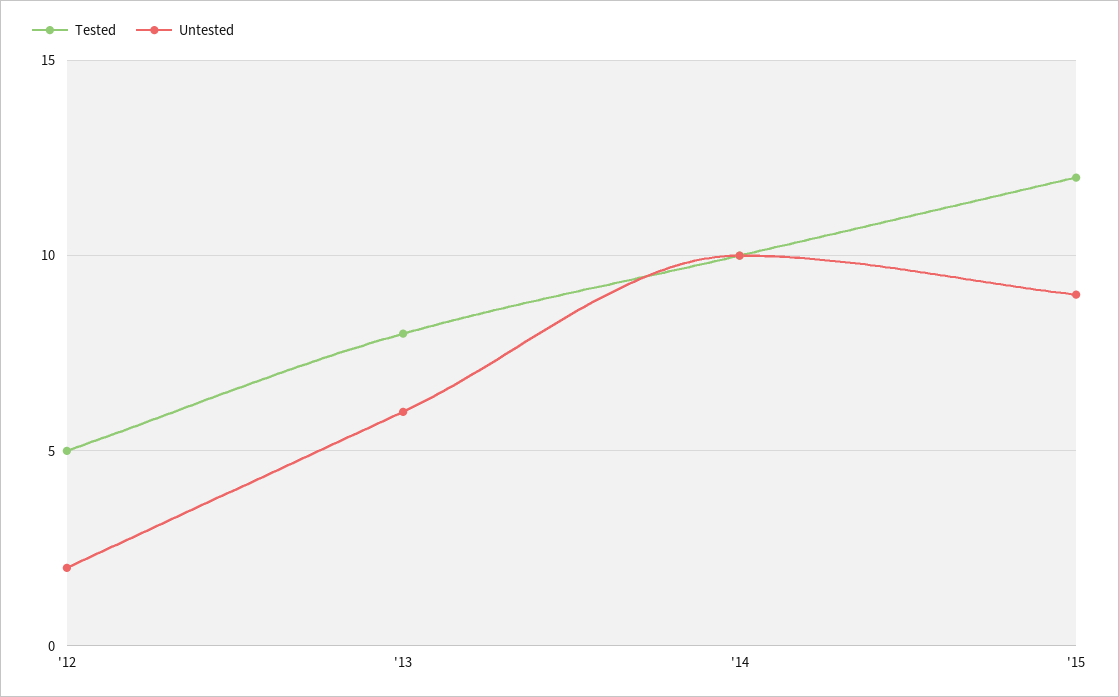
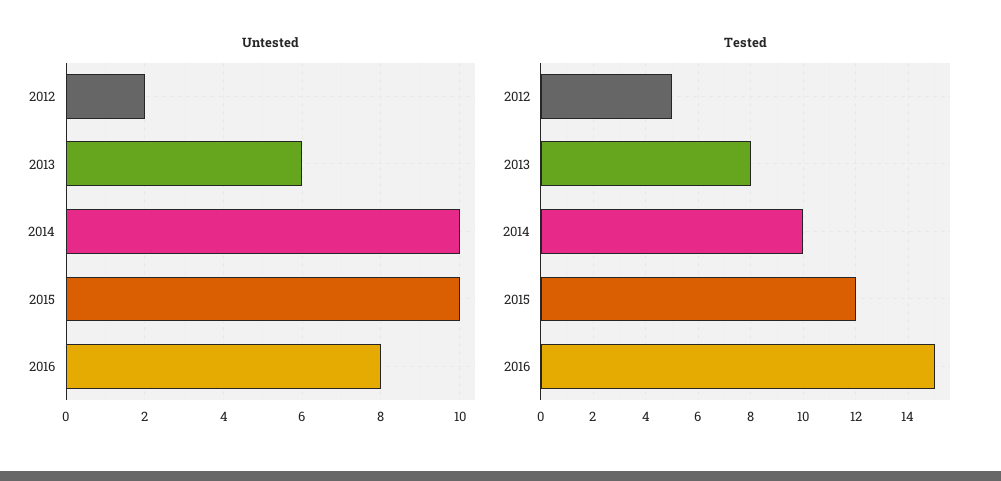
Untested, '15: 9 -> 10
Untested, 2016: none -> 8
Tested, 2016: none -> 15

